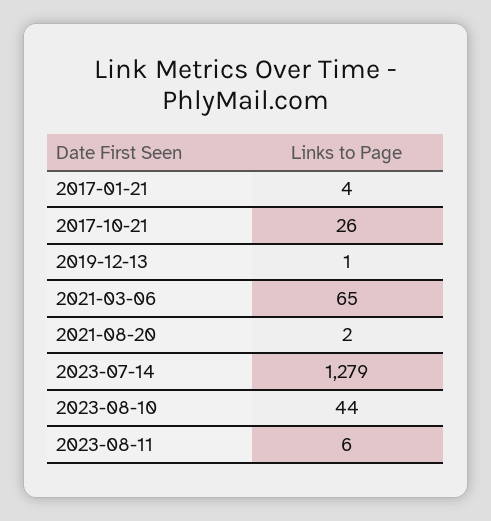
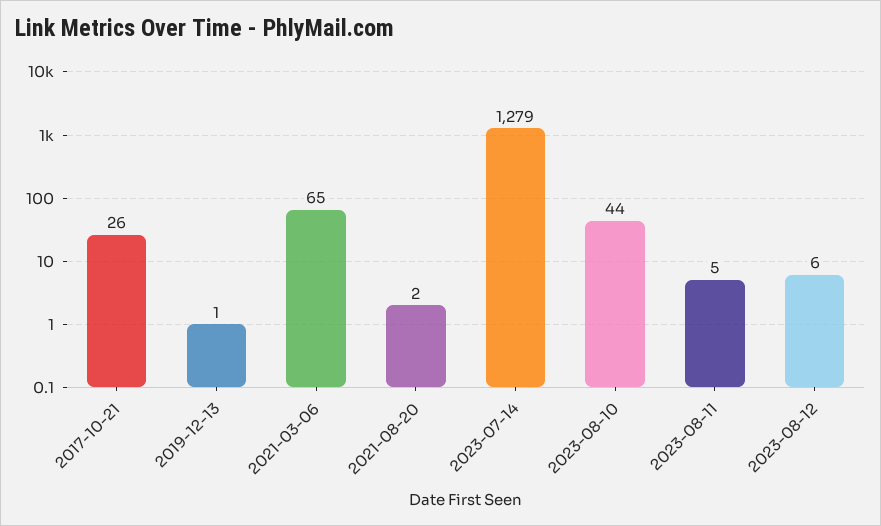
2017-01-21: 4 -> none
2023-08-11: 6 -> 5
2023-08-12: none -> 6

